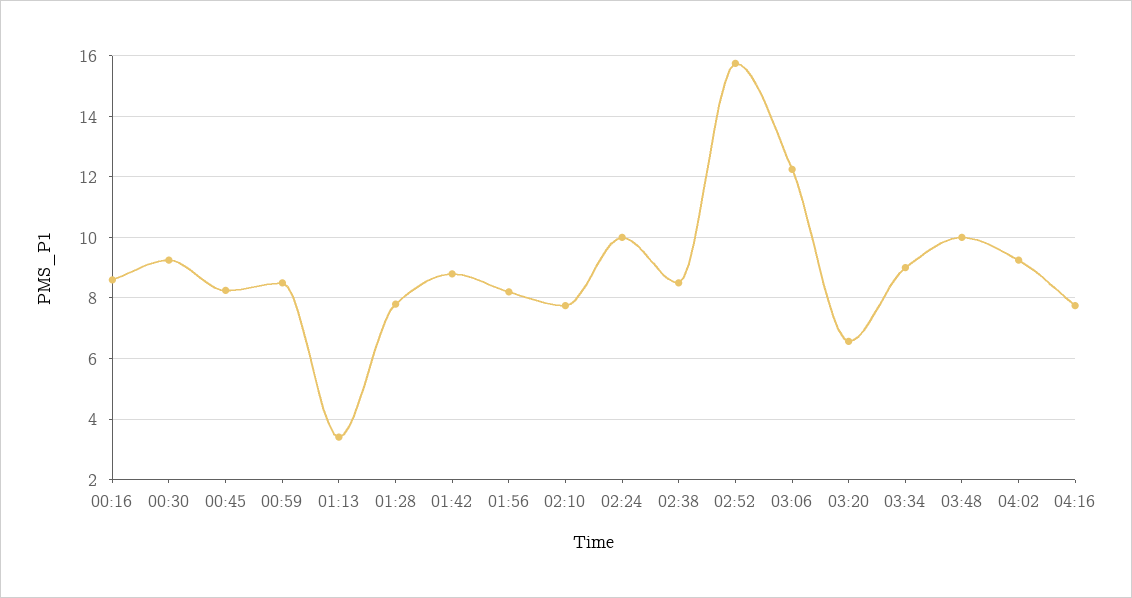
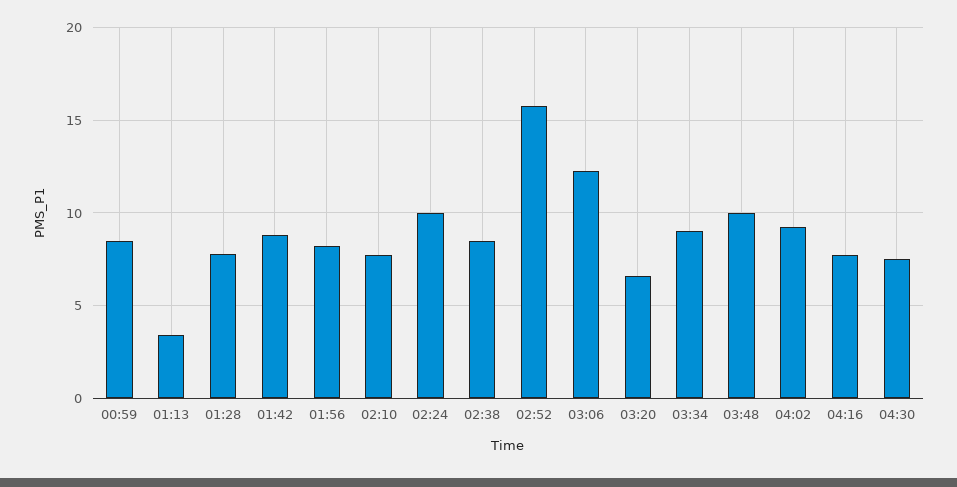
00:16: 8.6 -> none
00:30: 9.2 -> none
00:45: 8.2 -> none
04:30: none -> 7.5

